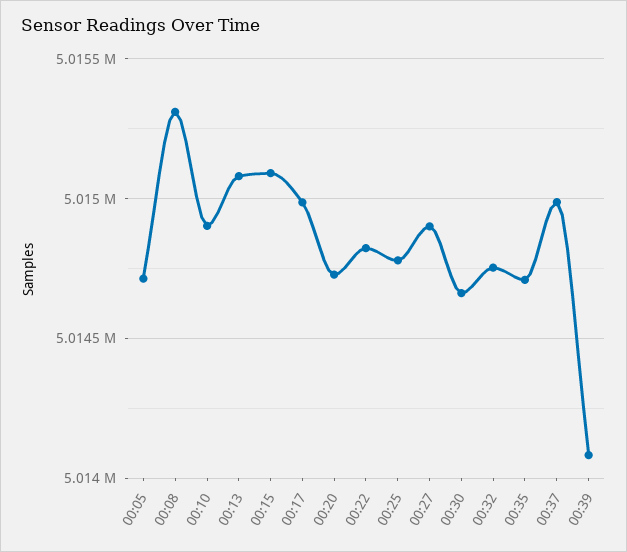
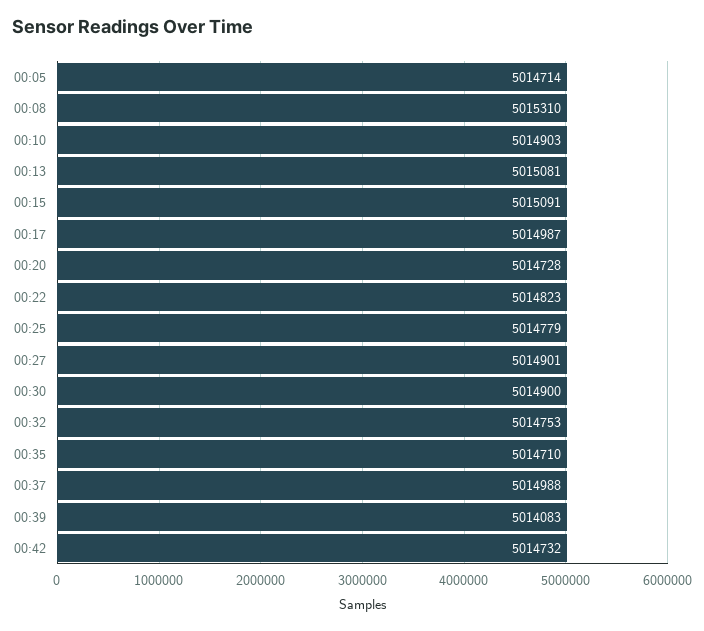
00:30: 5014650 -> 5014900
00:42: none -> 5014732

